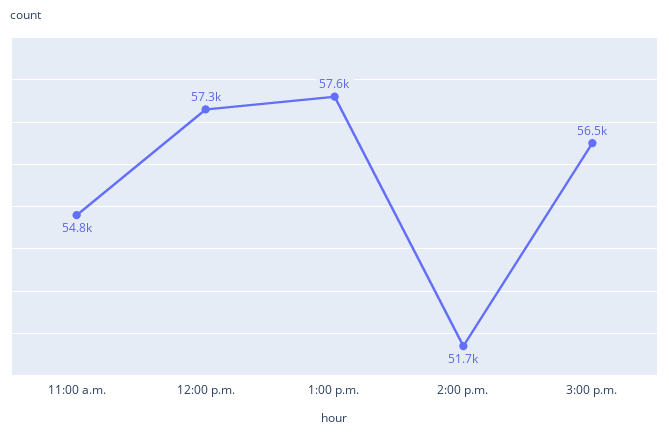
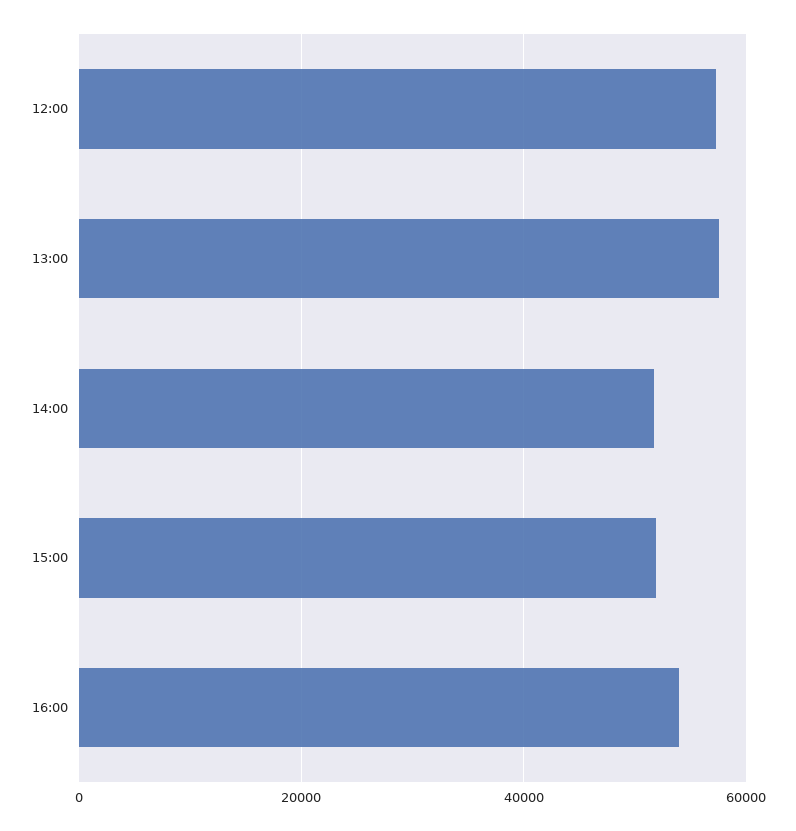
11:00 a.m.: 54800 -> none
3:00 p.m.: 56500 -> 52000
16:00: none -> 54000

